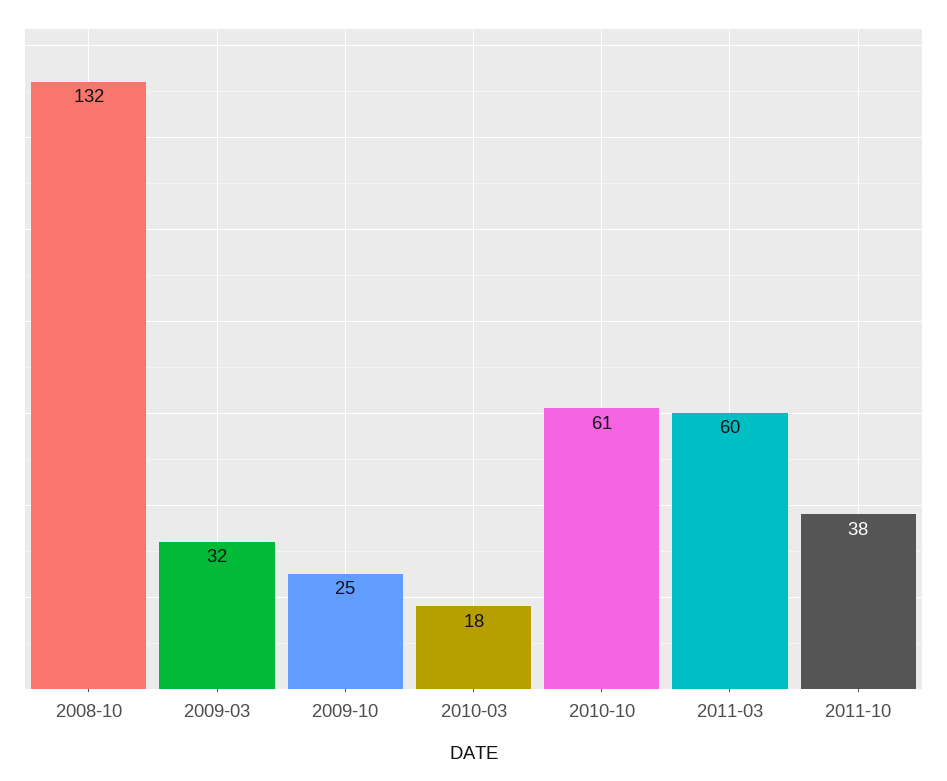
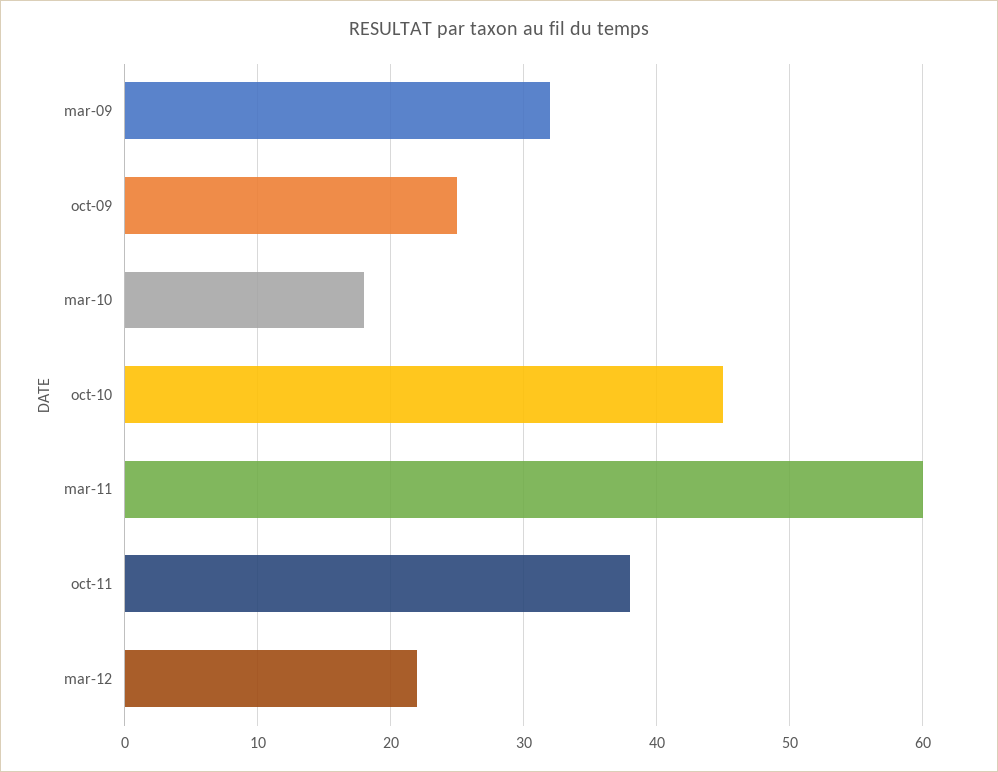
2008-10: 132 -> none
2010-10: 61 -> 45
mar-12: none -> 22

